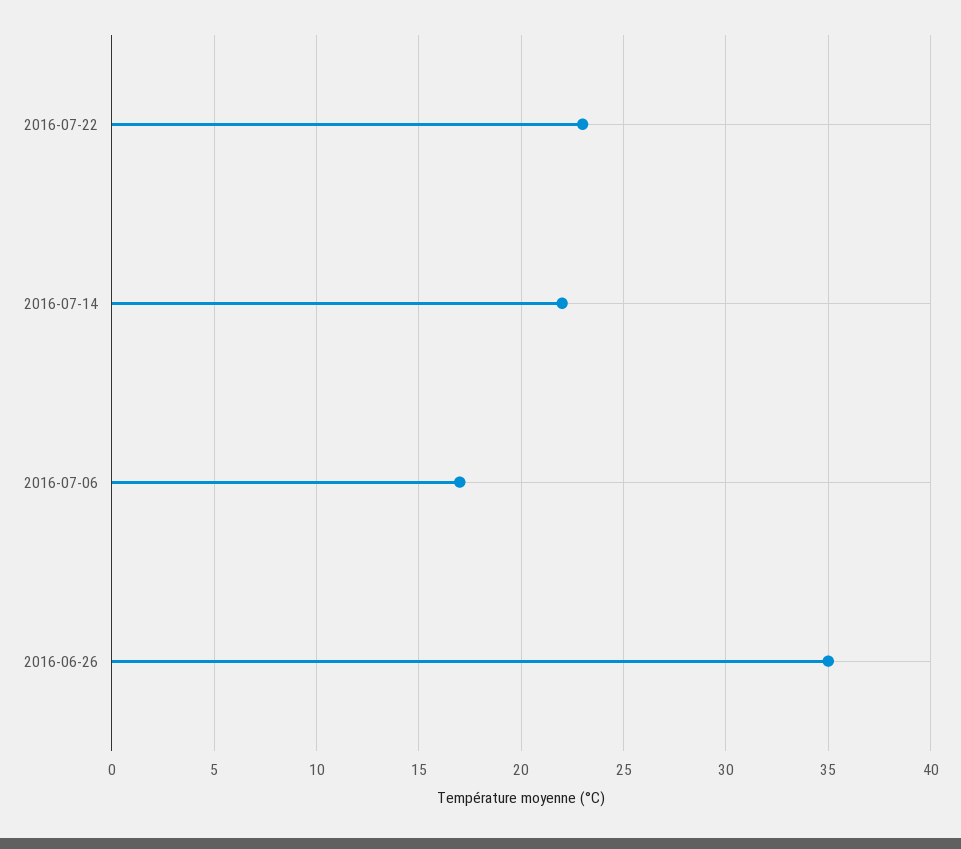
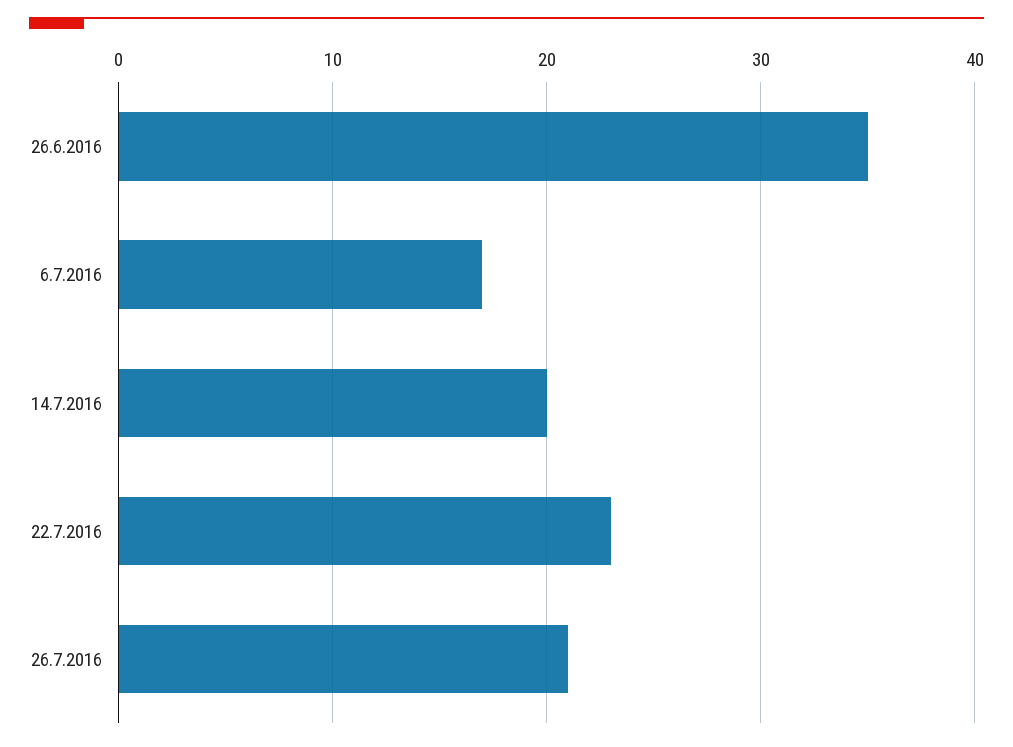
2016-07-14: 22 -> 20
26.7.2016: none -> 21

